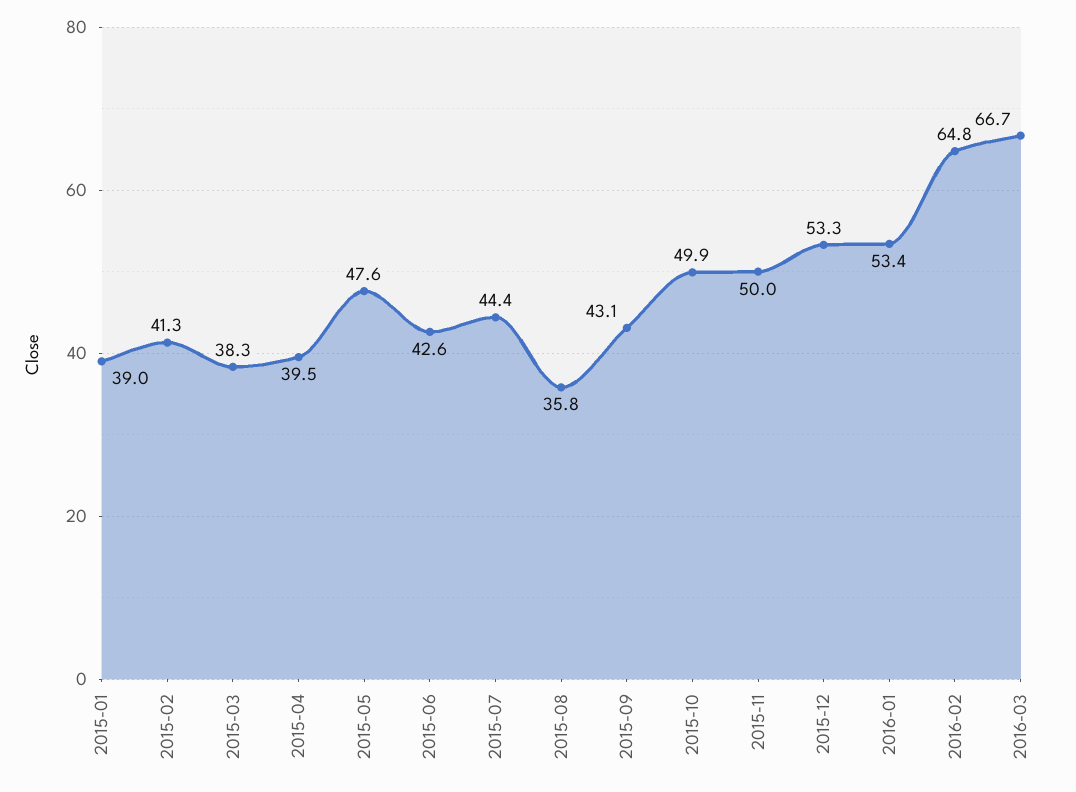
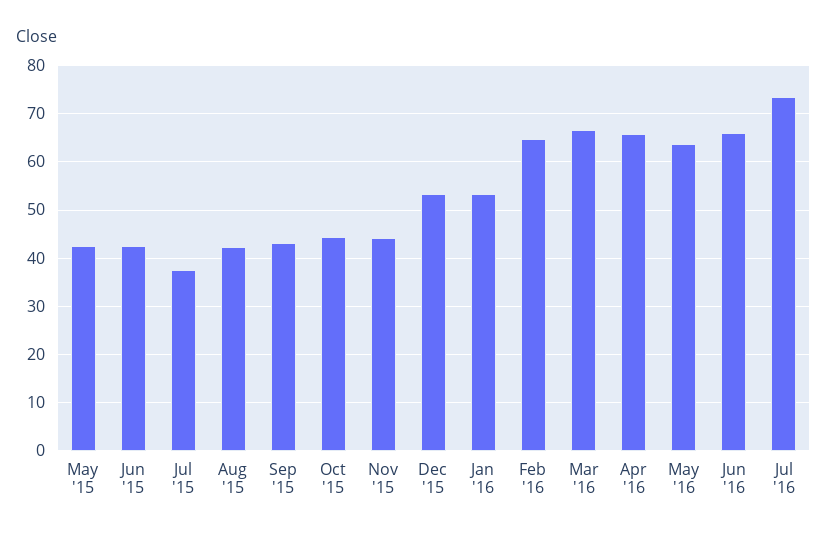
2015-01: 39 -> none
2015-02: 41.3 -> none
2015-03: 38.3 -> none
2015-04: 39.5 -> none
2015-05: 47.6 -> 42
2015-07: 44.4 -> 38
2015-08: 35.8 -> 42
2015-10: 49.9 -> 44
2015-11: 50 -> 44
Apr '16: none -> 66
May '16: none -> 64
Jun '16: none -> 66
Jul '16: none -> 74

